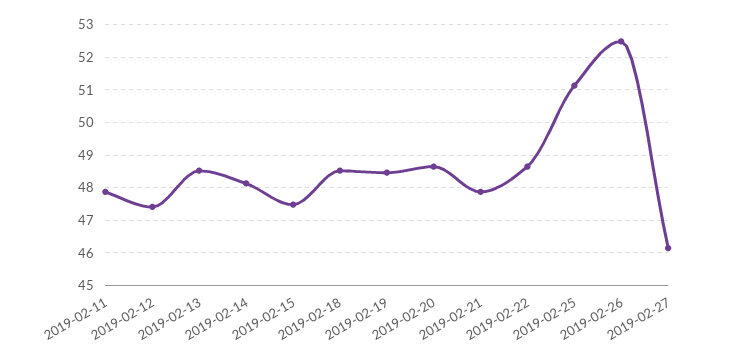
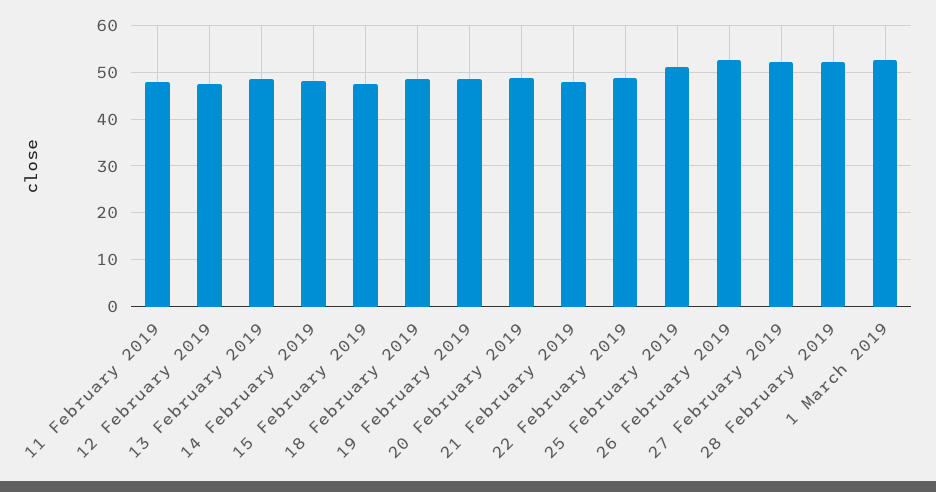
2019-02-27: 46.2 -> 52
28 February 2019: none -> 52
1 March 2019: none -> 52

